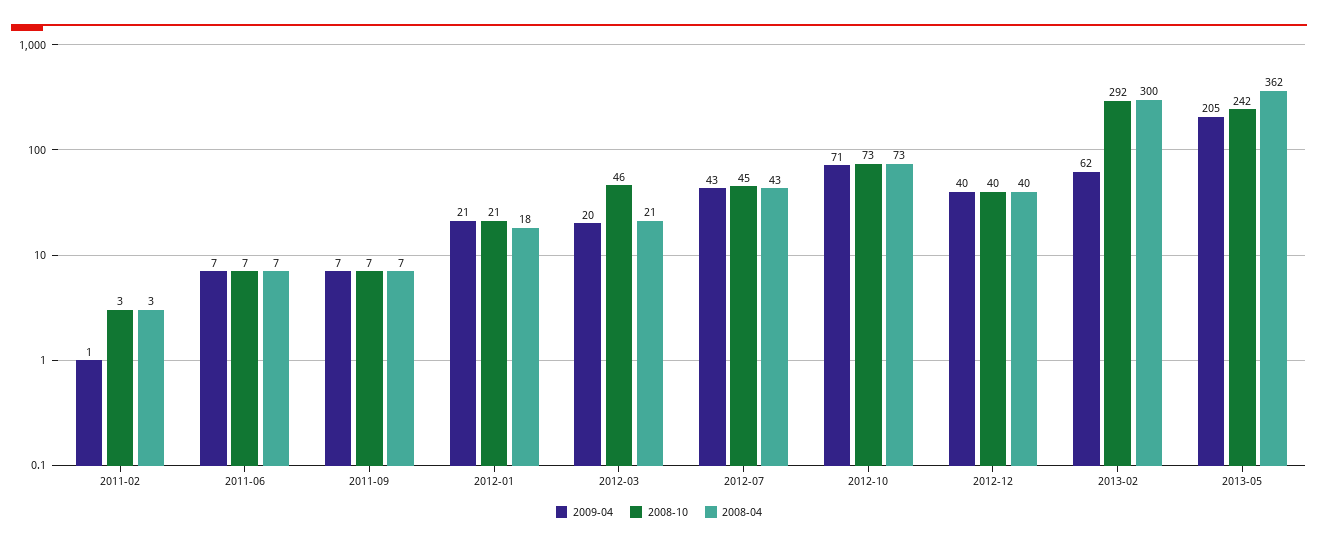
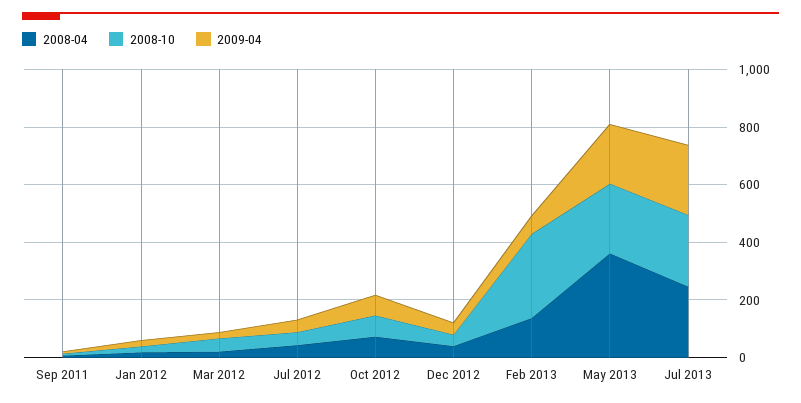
2009-04, 2011-02: 1 -> none
2008-10, 2011-02: 3 -> none
2008-04, 2011-02: 3 -> none
2009-04, 2011-06: 7 -> none
2008-10, 2011-06: 7 -> none
2008-04, 2011-06: 7 -> none
2008-04, 2013-02: 300 -> 150
2008-04, Jul 2013: none -> 250
2008-10, Jul 2013: none -> 250
2009-04, Jul 2013: none -> 250

